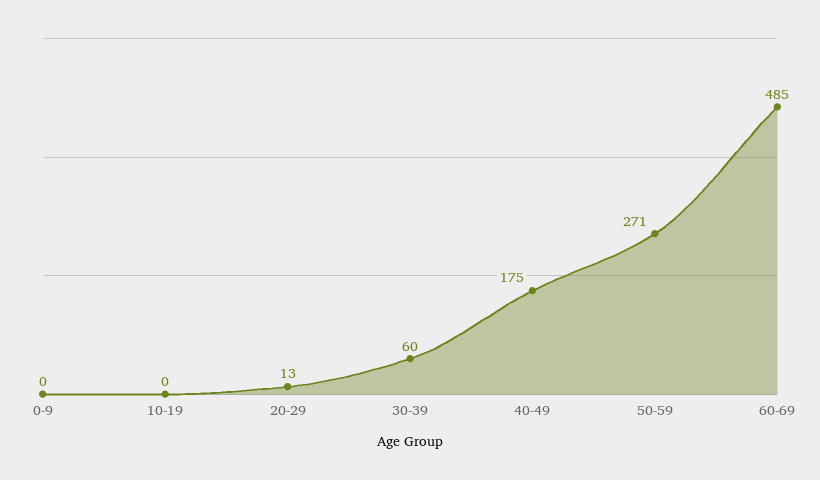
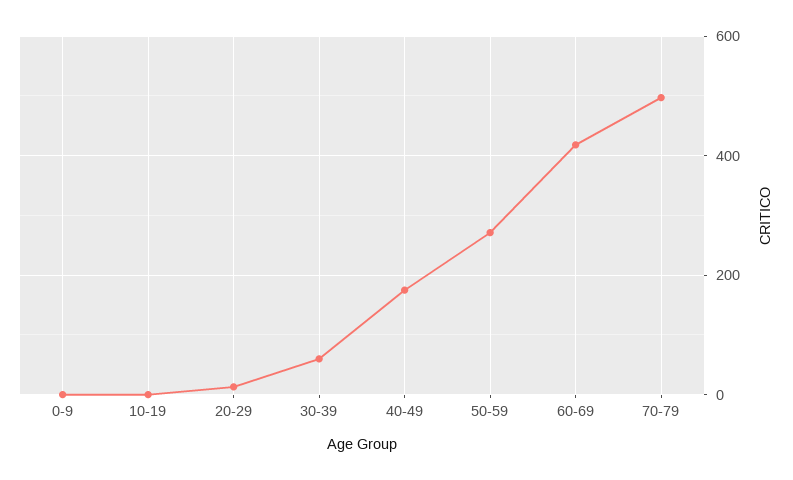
60-69: 485 -> 420
70-79: none -> 500

